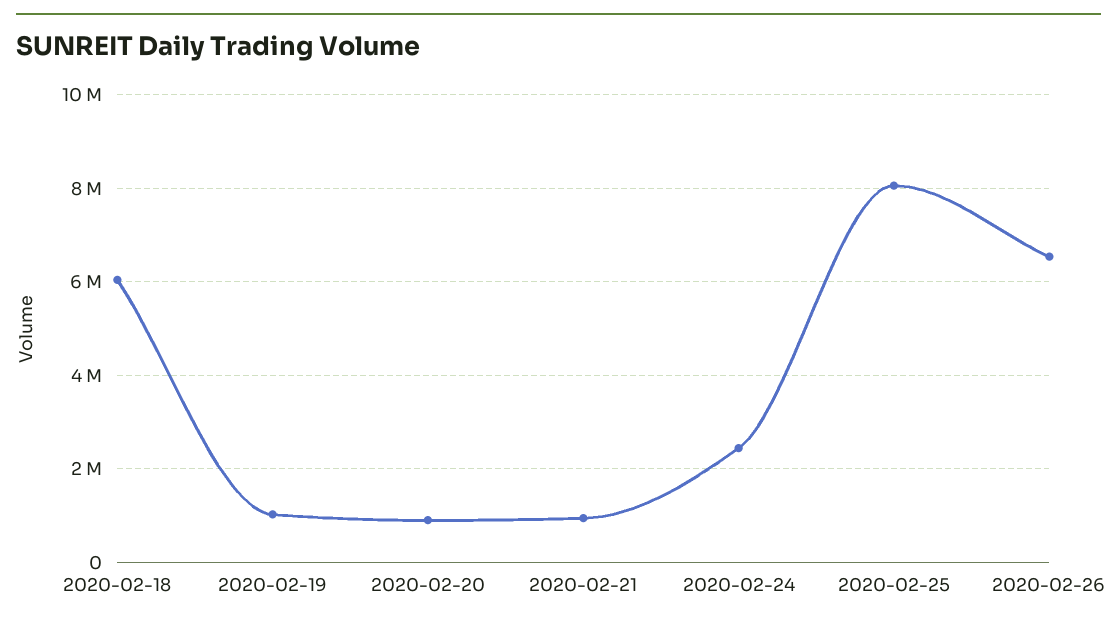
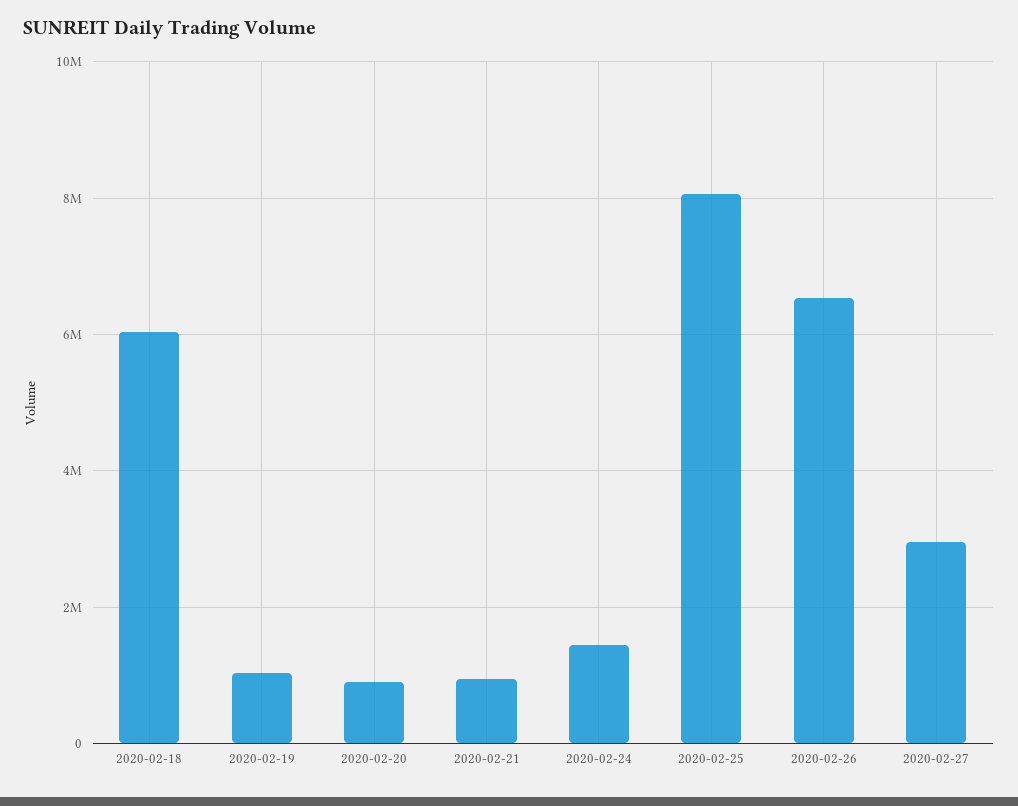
2020-02-24: 2400000 -> 1400000
2020-02-27: none -> 3000000

